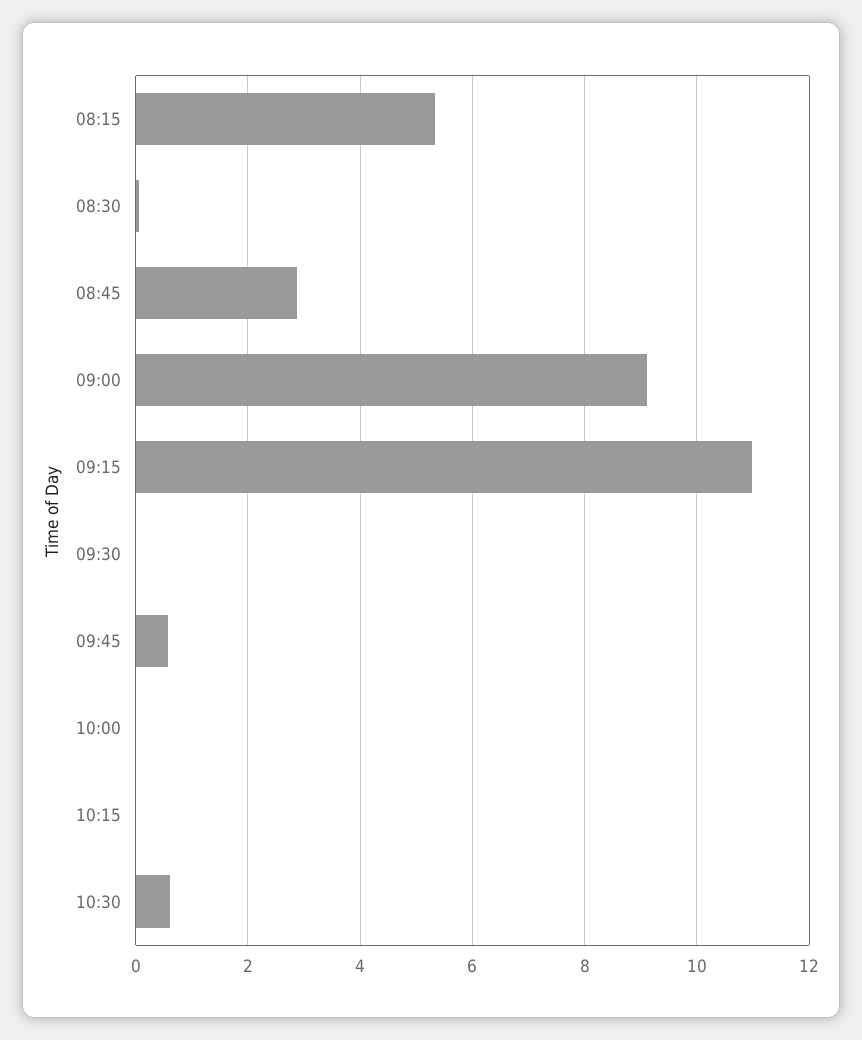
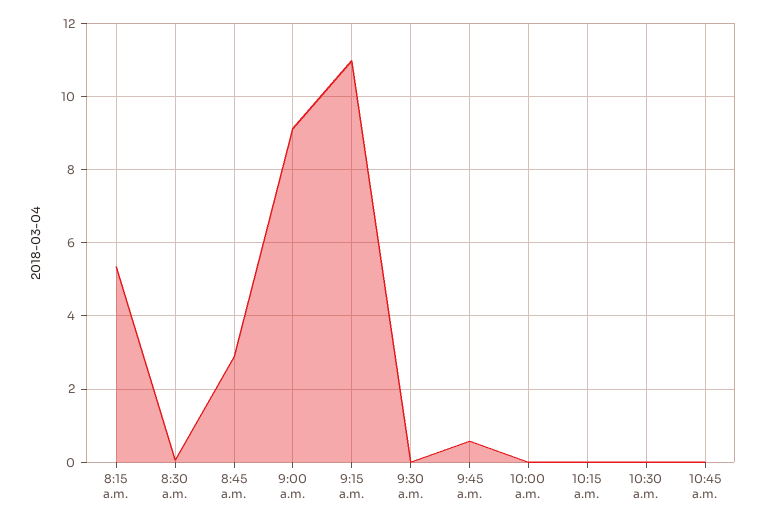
10:30: 0.6 -> 0
10:45 a.m.: none -> 0

